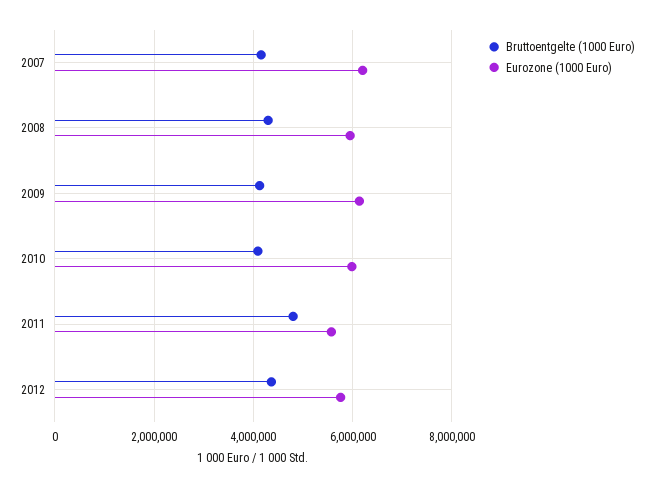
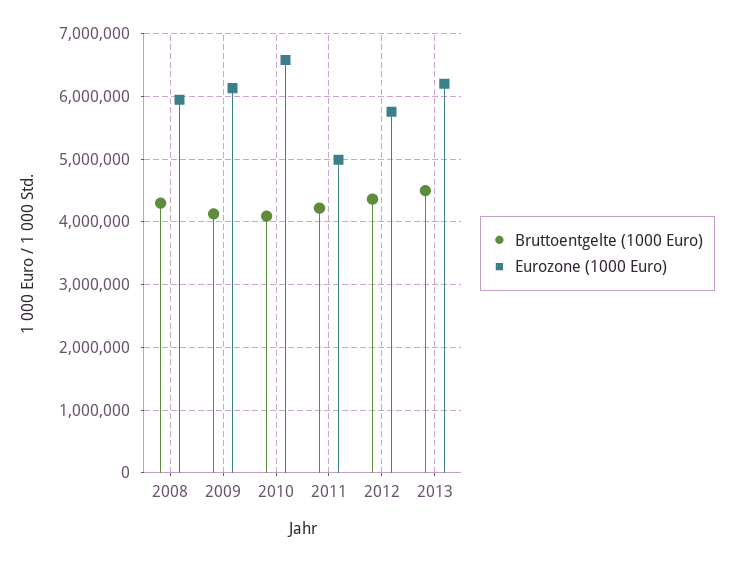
Bruttoentgelte (1000 Euro), 2007: 4200000 -> none
Eurozone (1000 Euro), 2007: 6200000 -> none
Eurozone (1000 Euro), 2010: 6000000 -> 6600000
Bruttoentgelte (1000 Euro), 2011: 4800000 -> 4200000
Eurozone (1000 Euro), 2011: 5600000 -> 5000000
Bruttoentgelte (1000 Euro), 2013: none -> 4500000
Eurozone (1000 Euro), 2013: none -> 6200000

